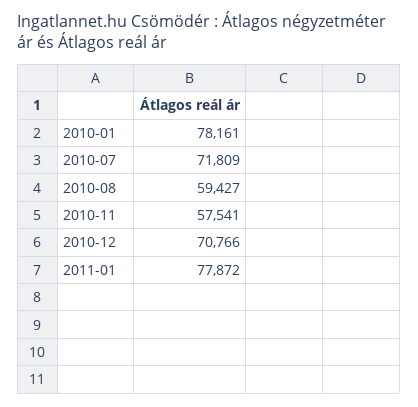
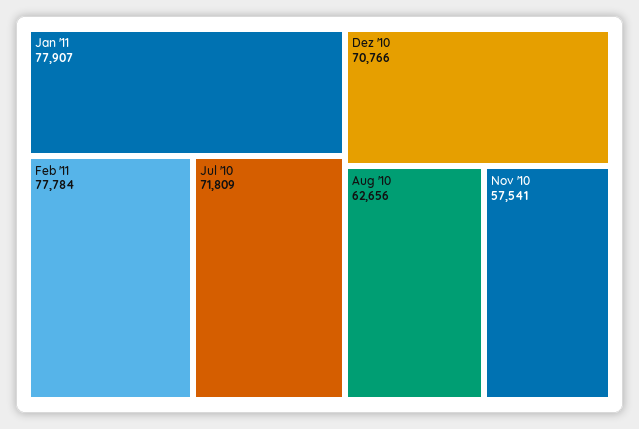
2010-01: 78161 -> none
2010-08: 59427 -> 62656
2011-01: 77872 -> 77907
Feb '11: none -> 77784

